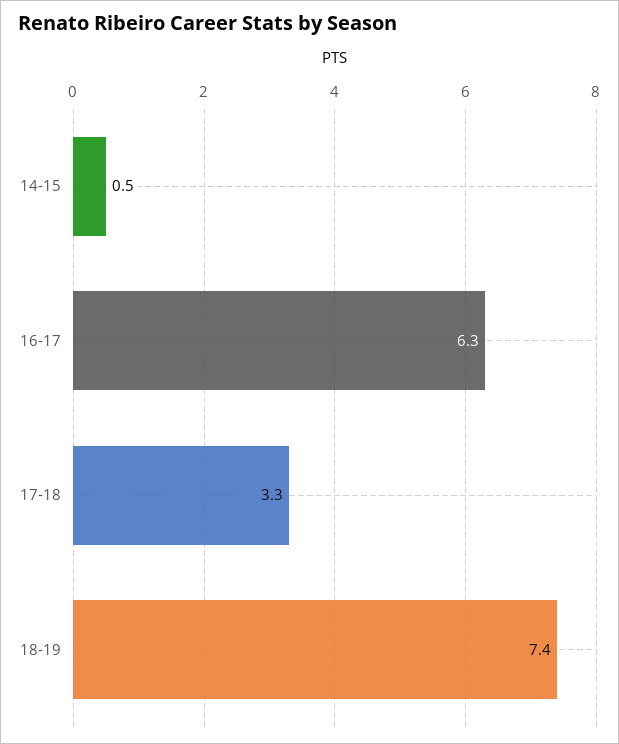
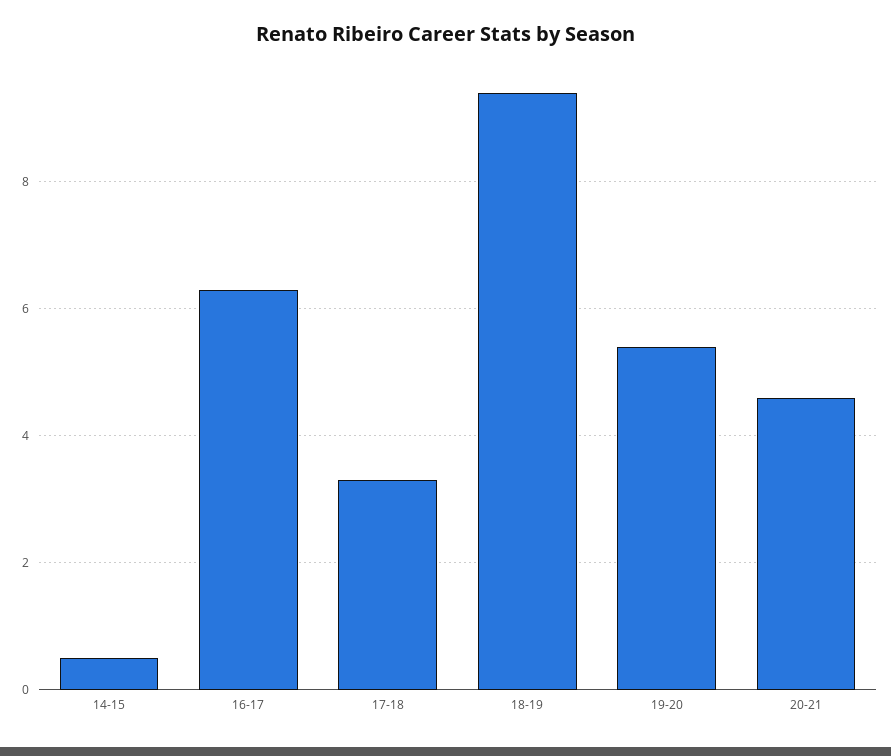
18-19: 7.4 -> 9.5
19-20: none -> 5.5
20-21: none -> 4.5

